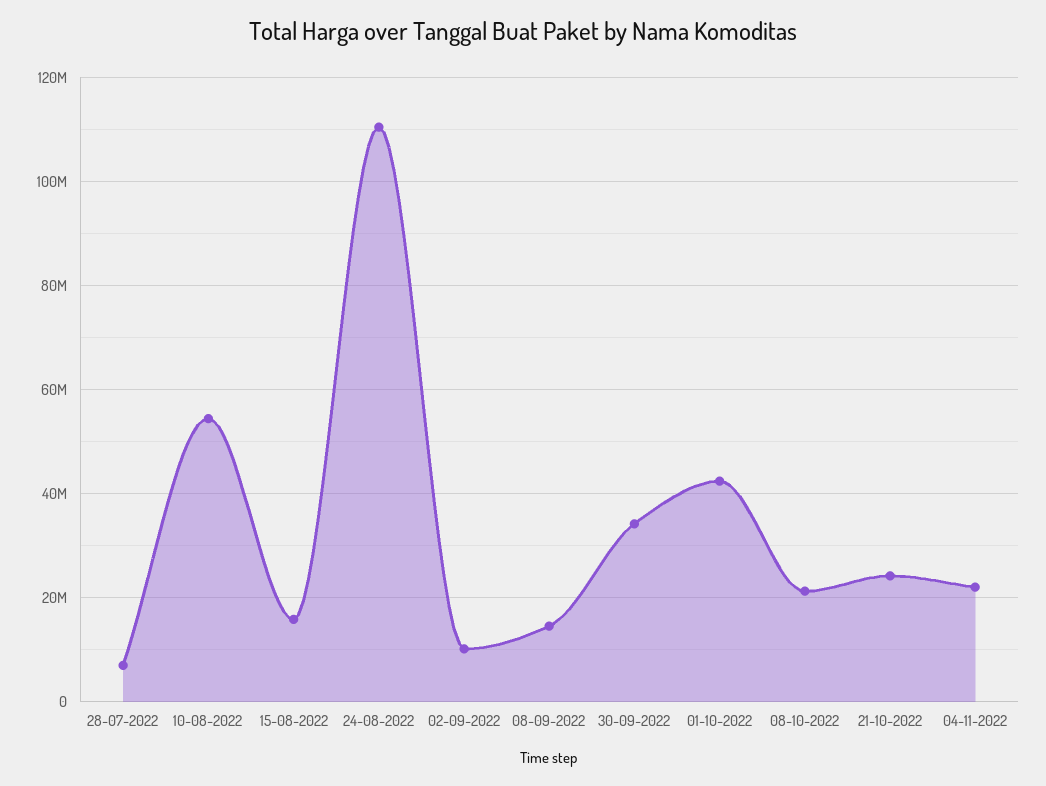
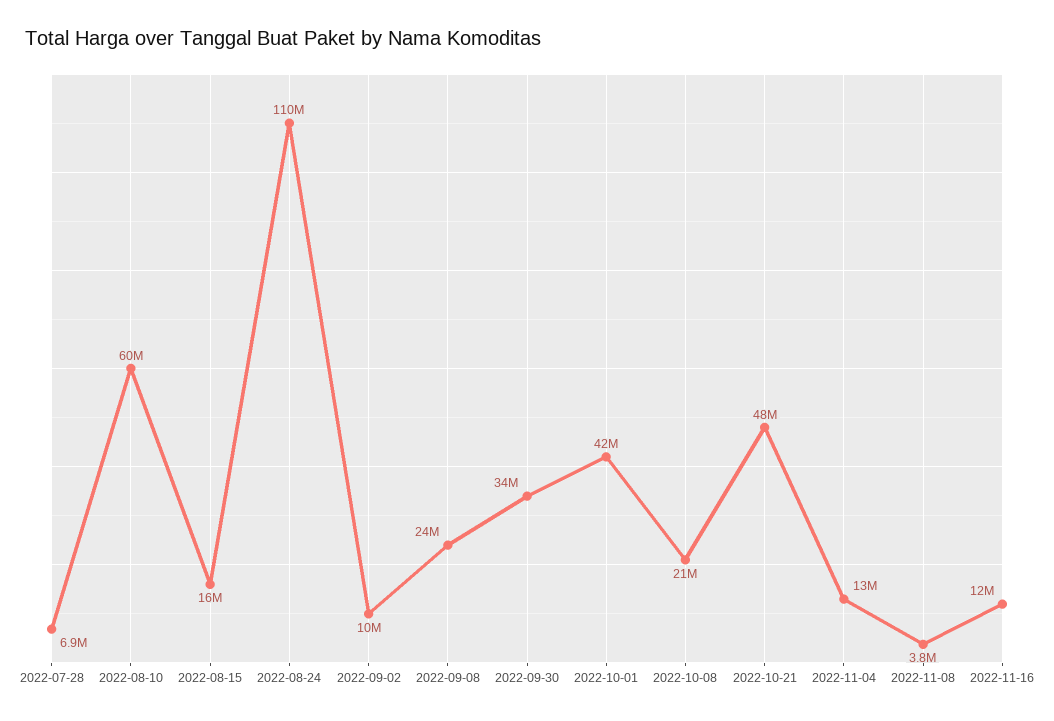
10-08-2022: 54000000 -> 60000000
08-09-2022: 14000000 -> 24000000
21-10-2022: 24000000 -> 48000000
04-11-2022: 22000000 -> 13000000
2022-11-08: none -> 3800000
2022-11-16: none -> 12000000

